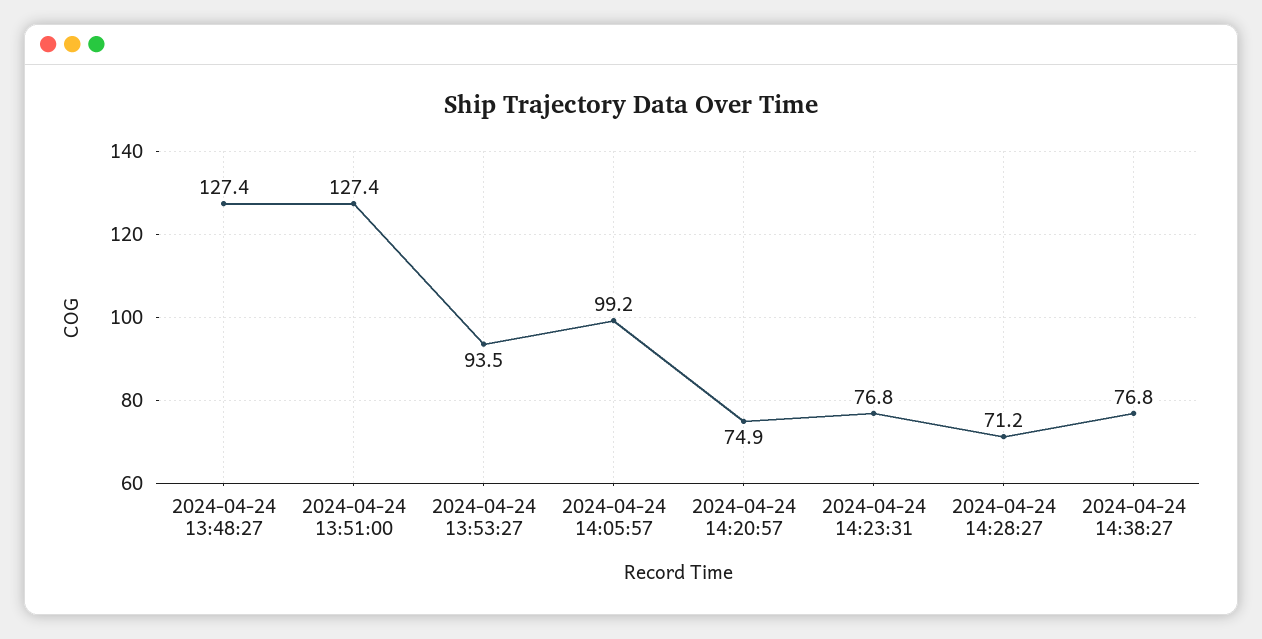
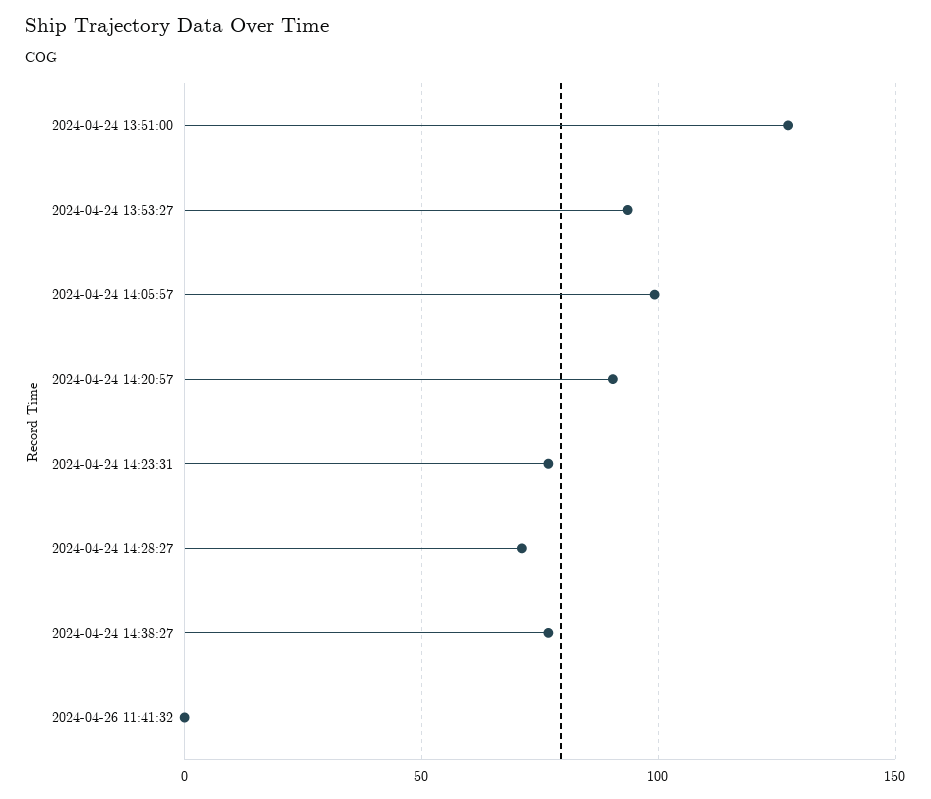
2024-04-24 13:48:27: 127.4 -> none
2024-04-24 14:20:57: 74.9 -> 90
2024-04-26 11:41:32: none -> 0

